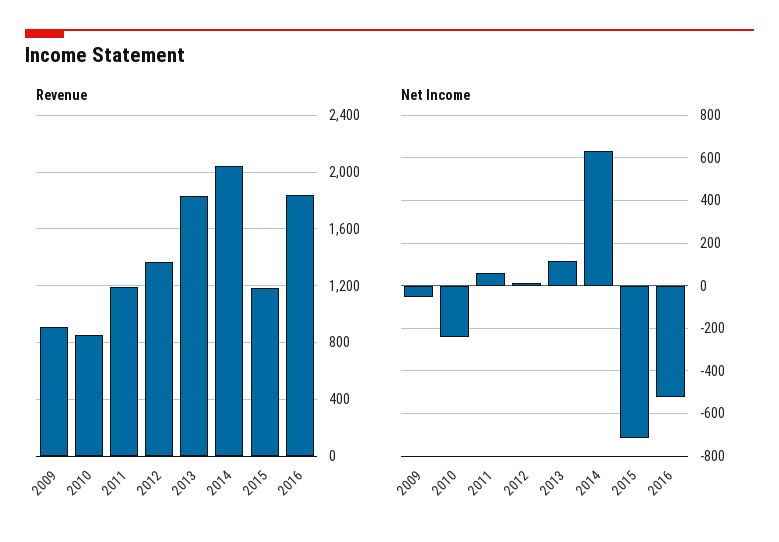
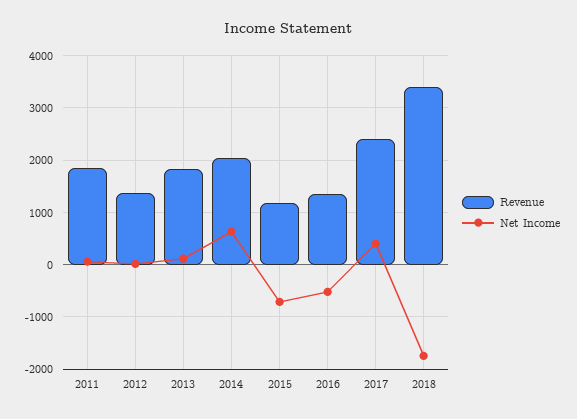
Revenue, 2009: 900 -> none
Revenue, 2010: 850 -> none
Revenue, 2011: 1200 -> 1800
Revenue, 2016: 1850 -> 1400
Net Income, 2009: -50 -> none
Net Income, 2010: -250 -> none
Revenue, 2017: none -> 2400
Net Income, 2017: none -> 400
Revenue, 2018: none -> 3400
Net Income, 2018: none -> -1800

